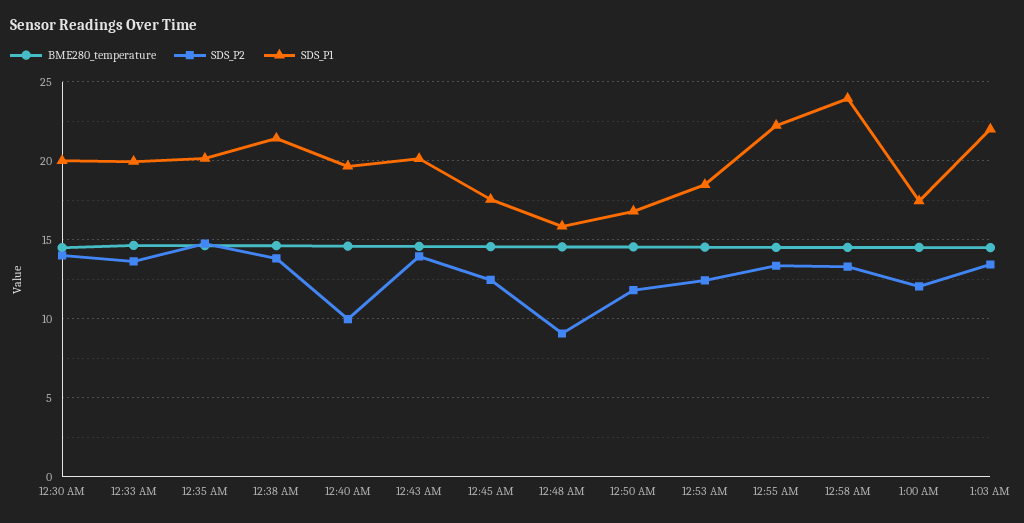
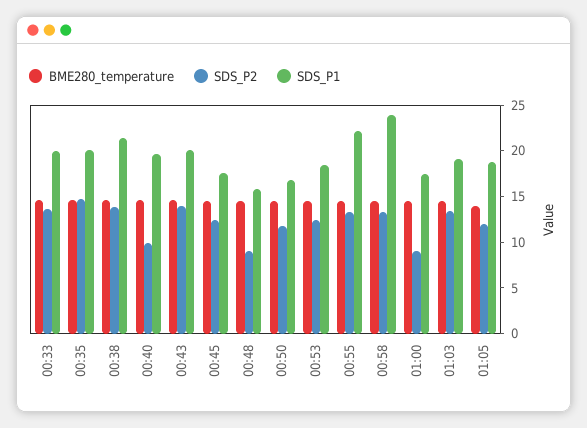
BME280_temperature, 12:30 AM: 14.5 -> none
SDS_P2, 12:30 AM: 14 -> none
SDS_P1, 12:30 AM: 20 -> none
SDS_P2, 1:00 AM: 12 -> 9
SDS_P1, 1:03 AM: 22 -> 19
BME280_temperature, 01:05: none -> 14
SDS_P2, 01:05: none -> 12
SDS_P1, 01:05: none -> 19

